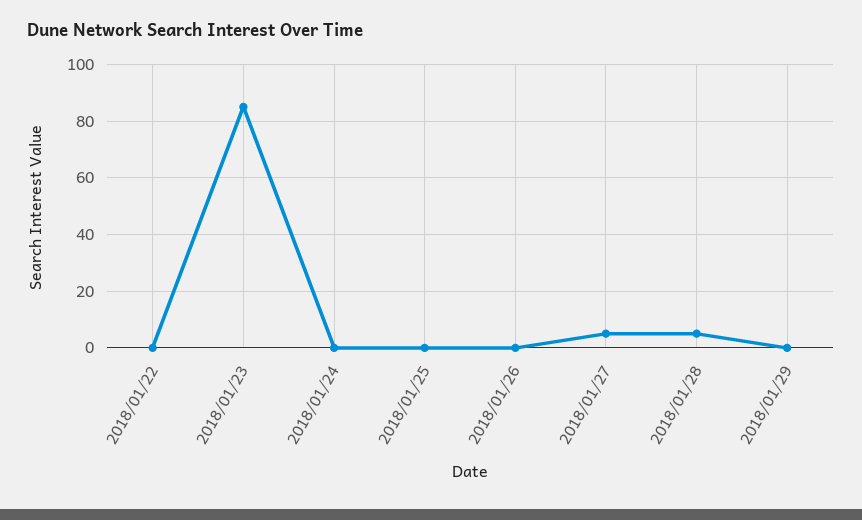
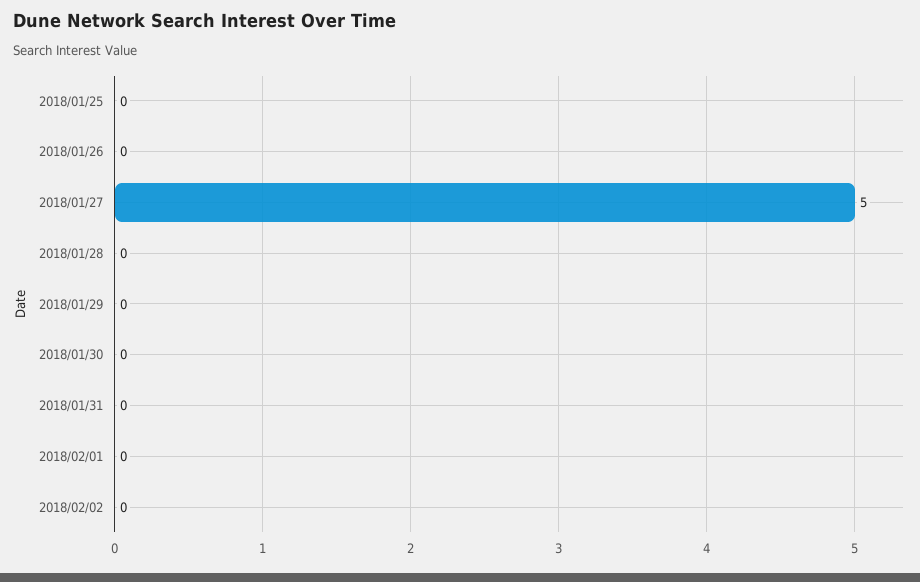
2018/01/22: 0 -> none
2018/01/23: 85 -> none
2018/01/24: 0 -> none
2018/01/28: 5 -> 0
2018/01/30: none -> 0
2018/01/31: none -> 0
2018/02/01: none -> 0
2018/02/02: none -> 0

